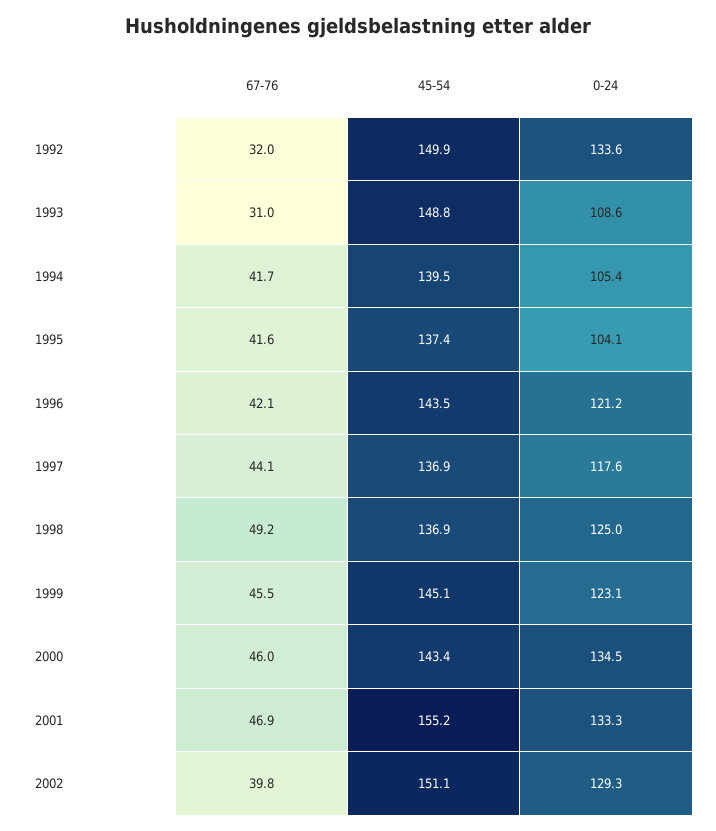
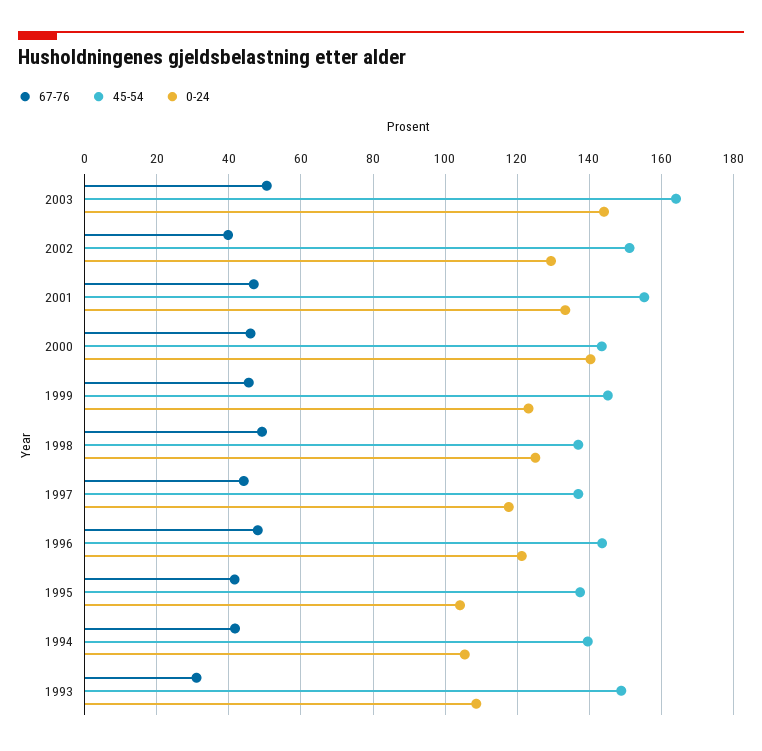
67-76, 1992: 32 -> none
45-54, 1992: 149.9 -> none
0-24, 1992: 133.6 -> none
67-76, 1996: 42.1 -> 48
0-24, 2000: 134.5 -> 140
67-76, 2003: none -> 50
45-54, 2003: none -> 164
0-24, 2003: none -> 144

